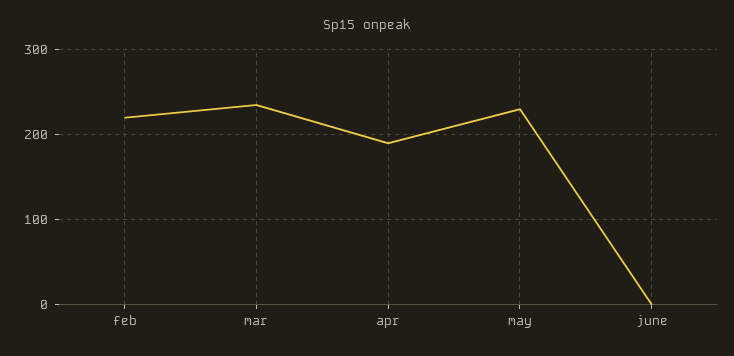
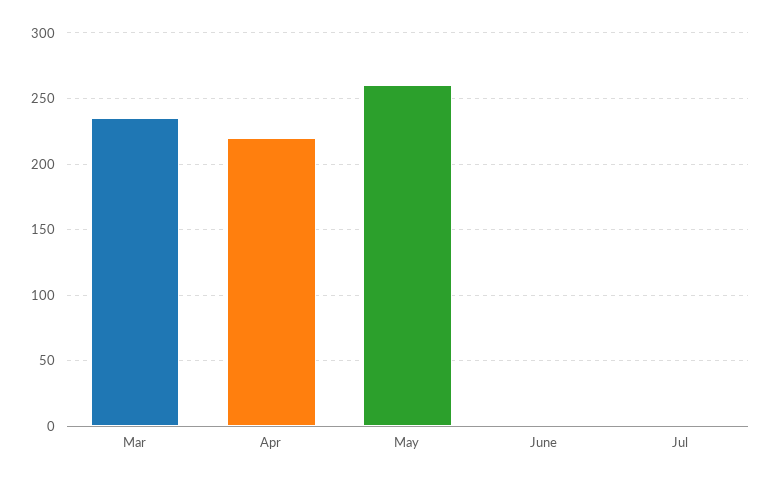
feb: 220 -> none
apr: 190 -> 220
may: 230 -> 260
Jul: none -> 0

